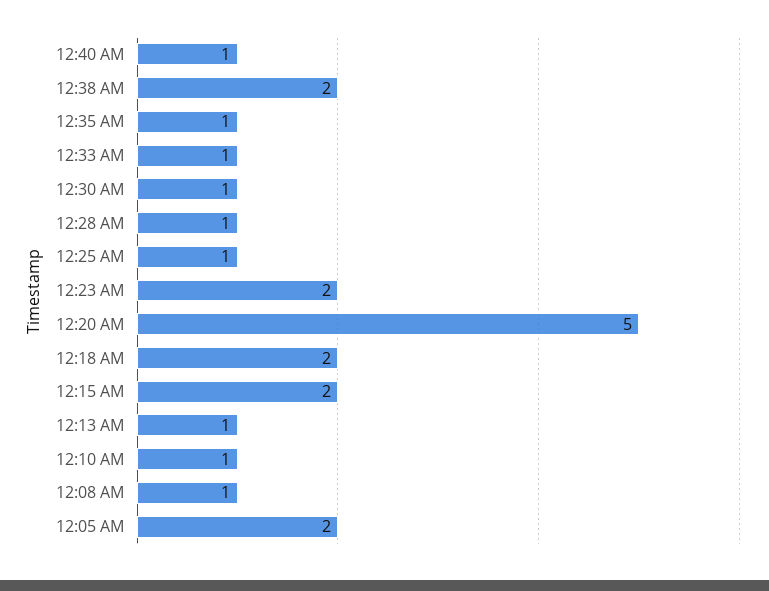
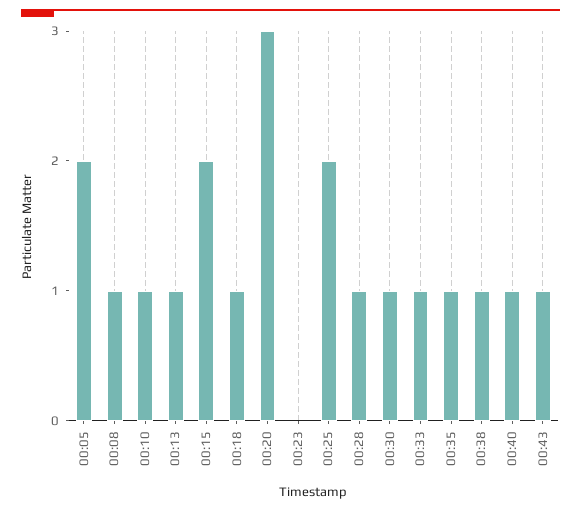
12:38 AM: 2 -> 1
12:25 AM: 1 -> 2
12:23 AM: 2 -> 0
12:20 AM: 5 -> 3
12:18 AM: 2 -> 1
00:43: none -> 1

